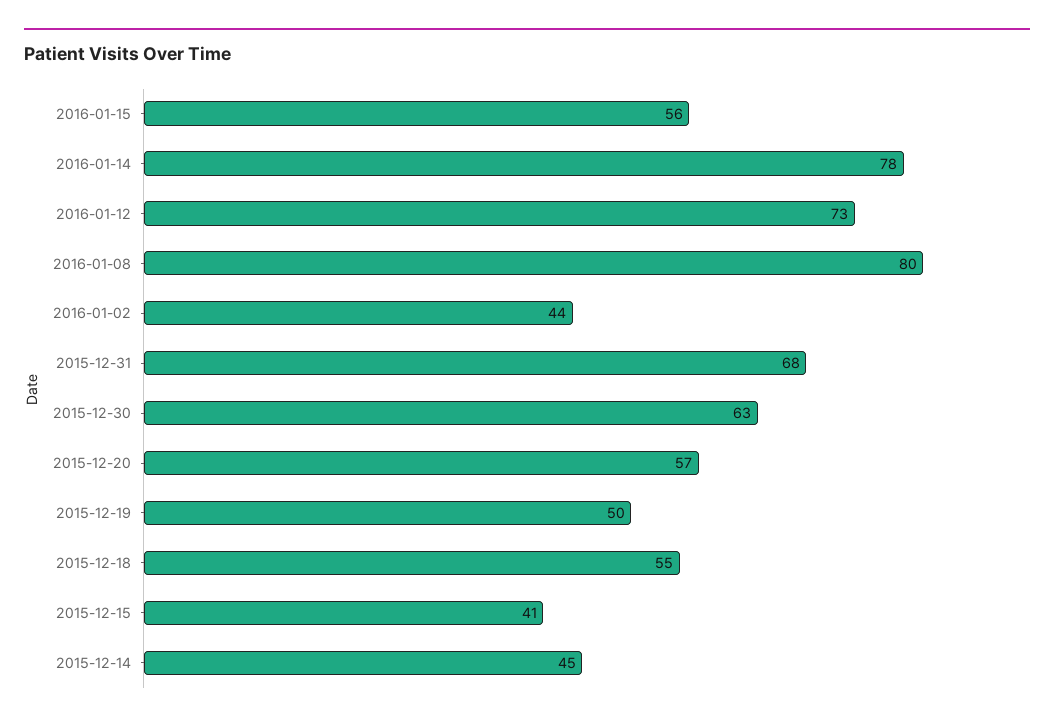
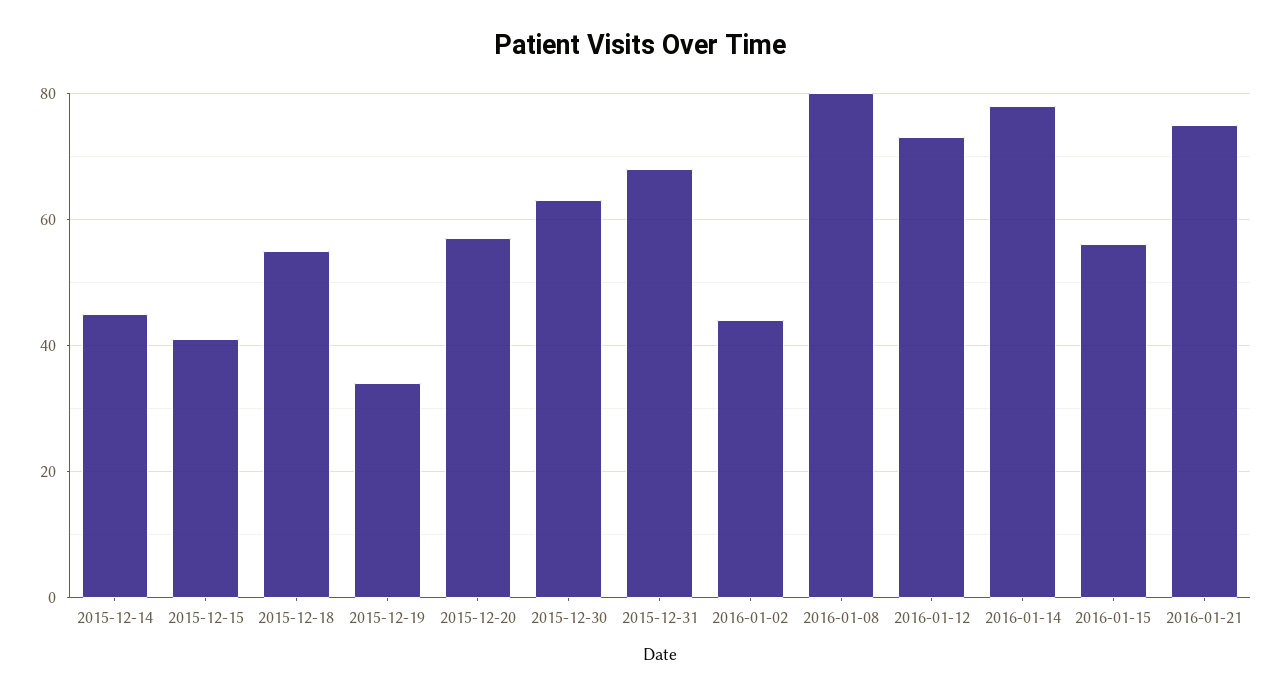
2015-12-19: 50 -> 35
2016-01-21: none -> 75

